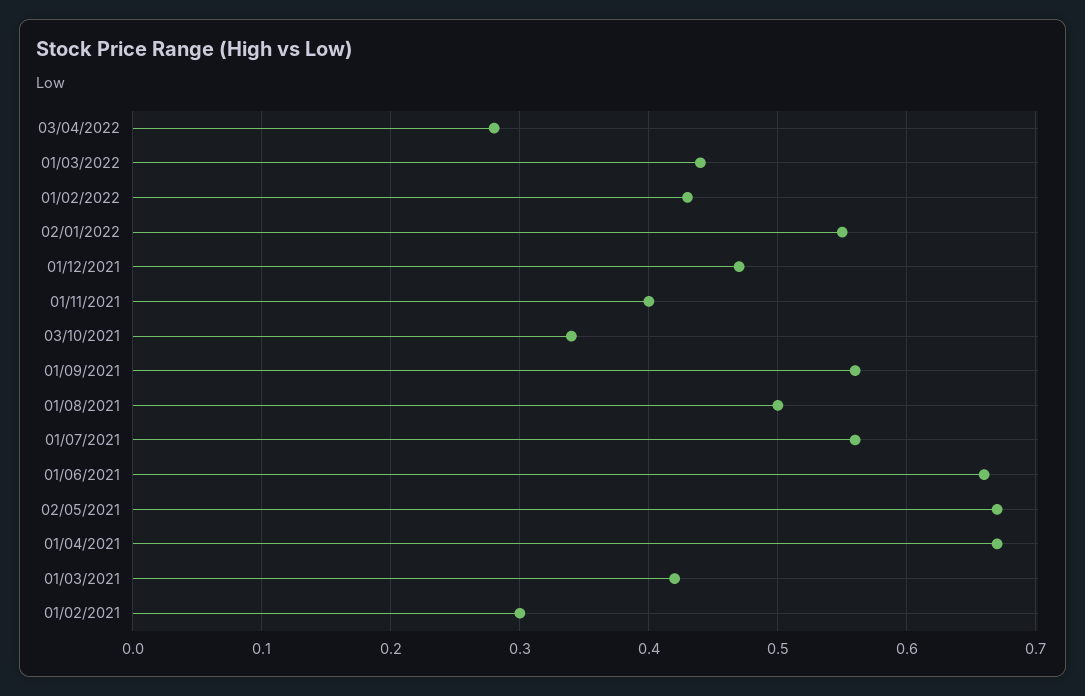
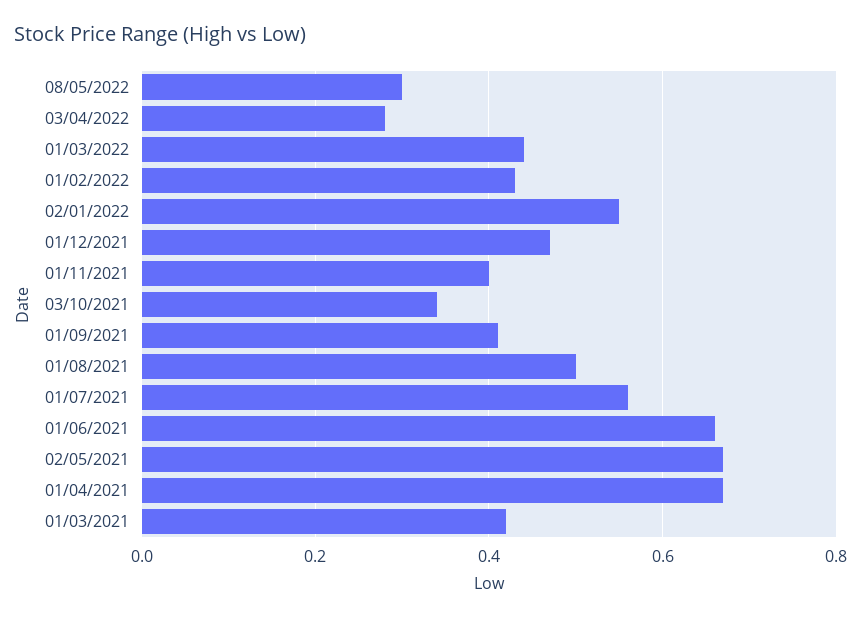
01/09/2021: 0.56 -> 0.4
01/02/2021: 0.3 -> none
08/05/2022: none -> 0.3

